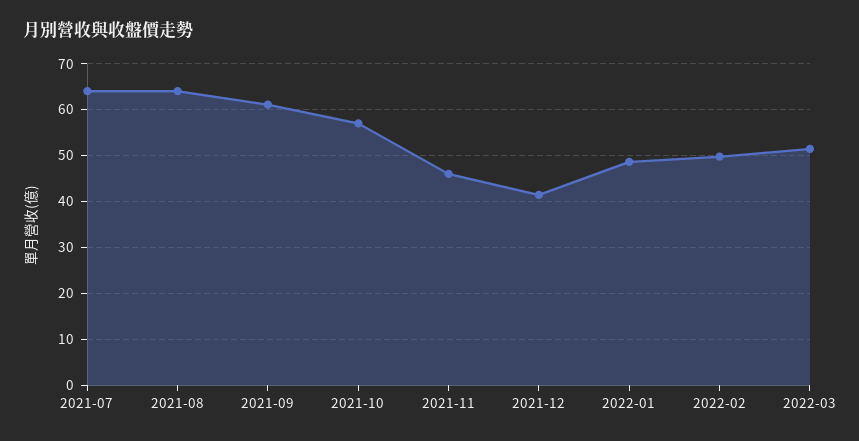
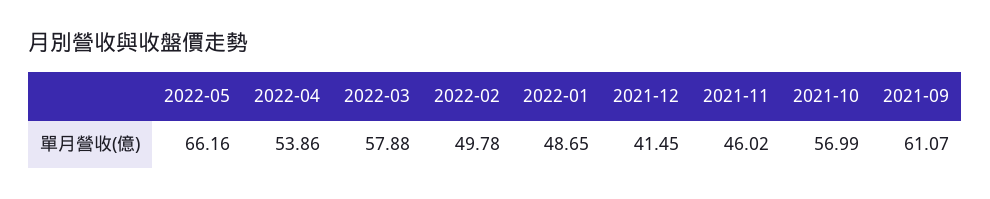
2021-07: 64 -> none
2021-08: 64 -> none
2022-03: 52 -> 57.88
2022-05: none -> 66.16
2022-04: none -> 53.86

